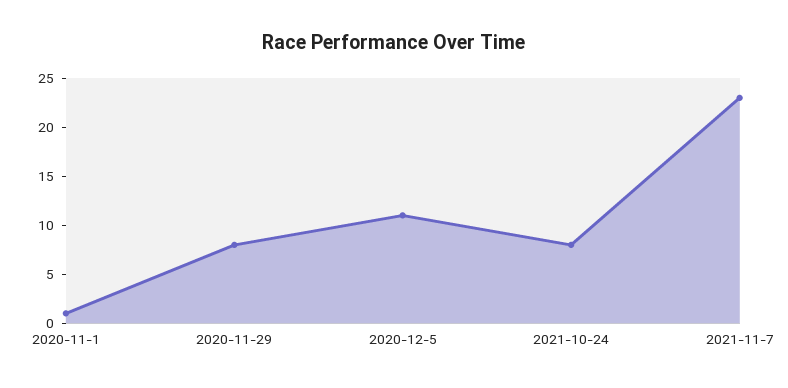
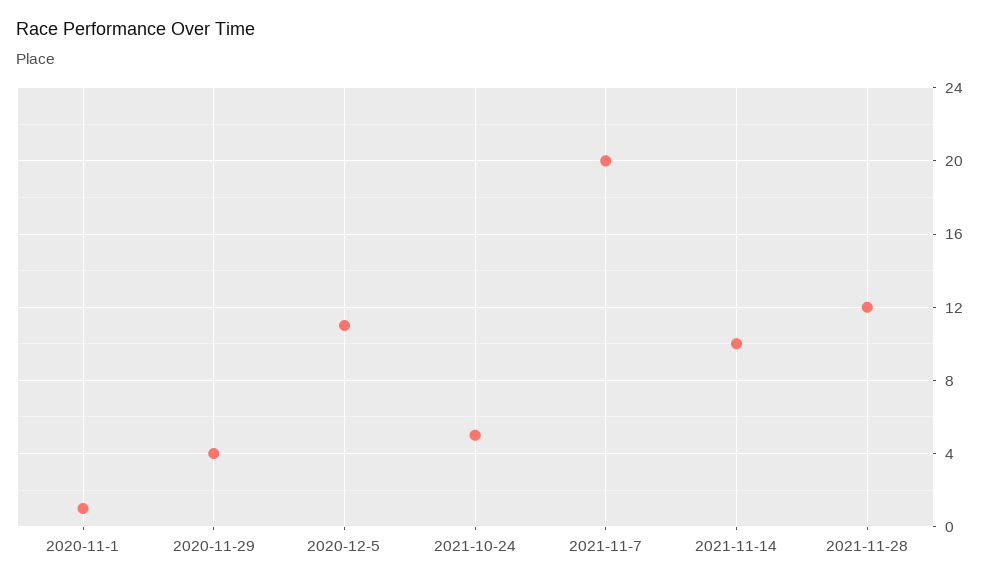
2020-11-29: 8 -> 4
2021-10-24: 8 -> 5
2021-11-7: 23 -> 20
2021-11-14: none -> 10
2021-11-28: none -> 12

